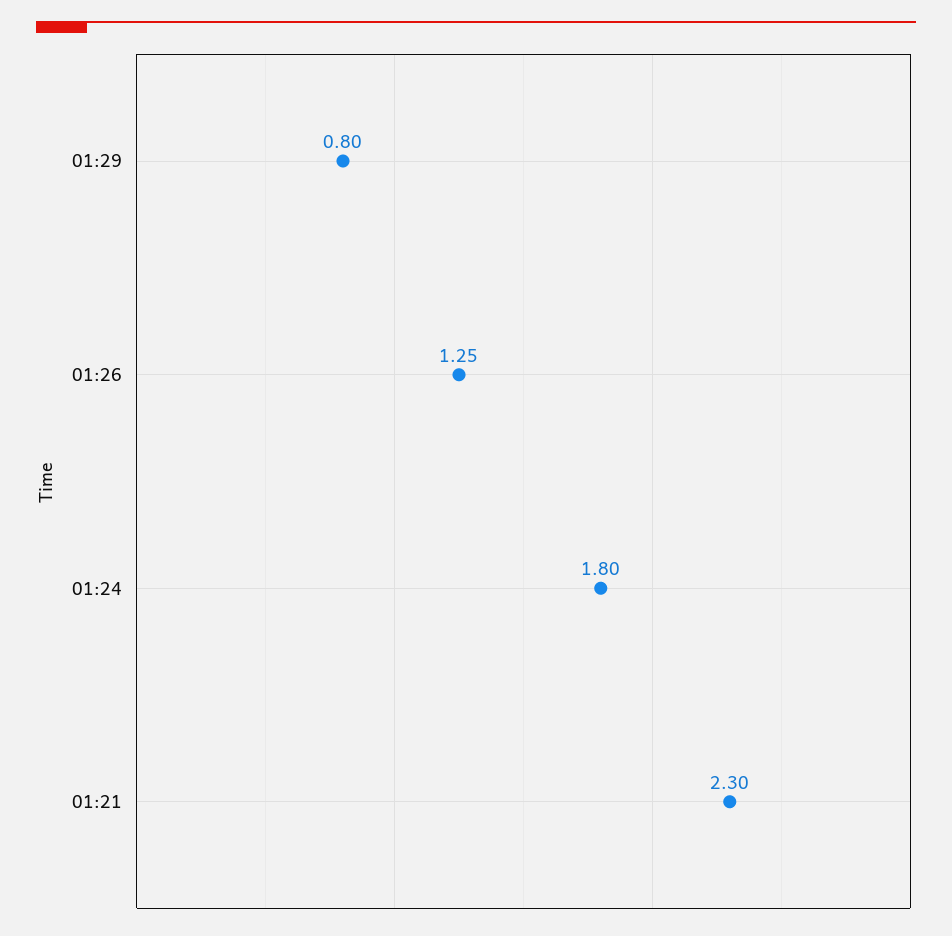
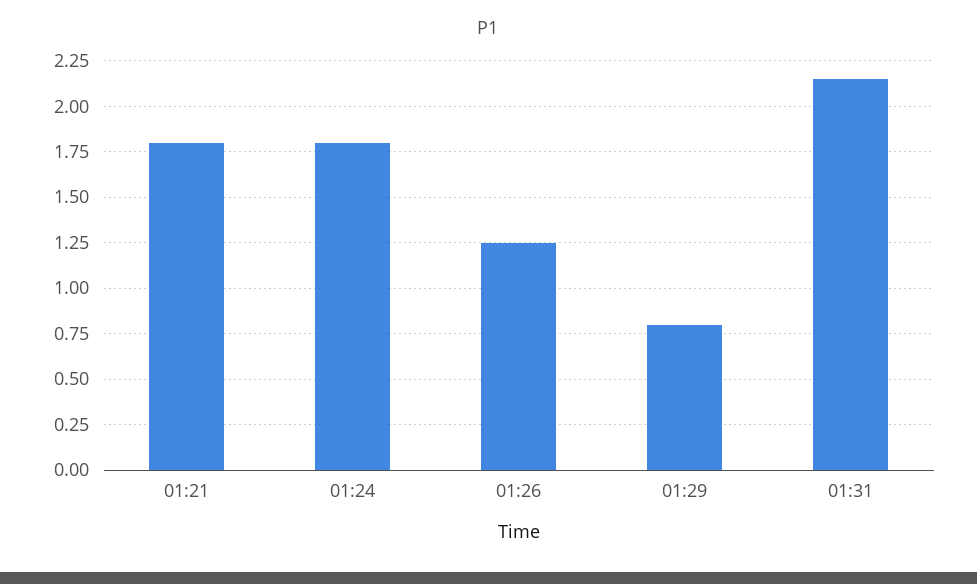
01:21: 2.3 -> 1.8
01:31: none -> 2.15

